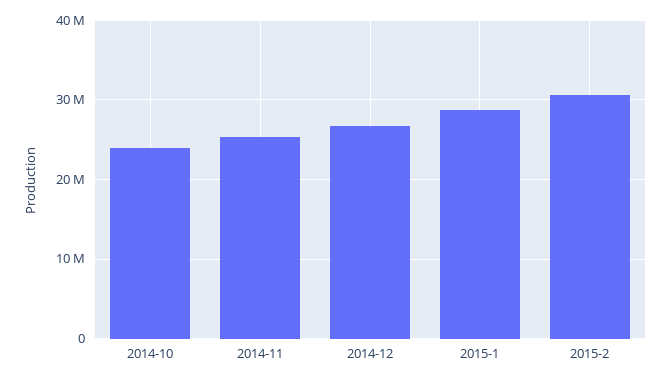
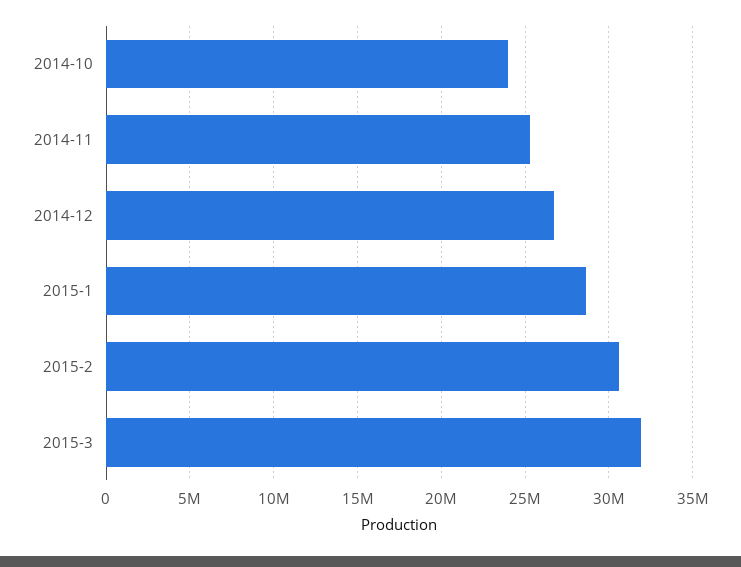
2015-3: none -> 32000000

